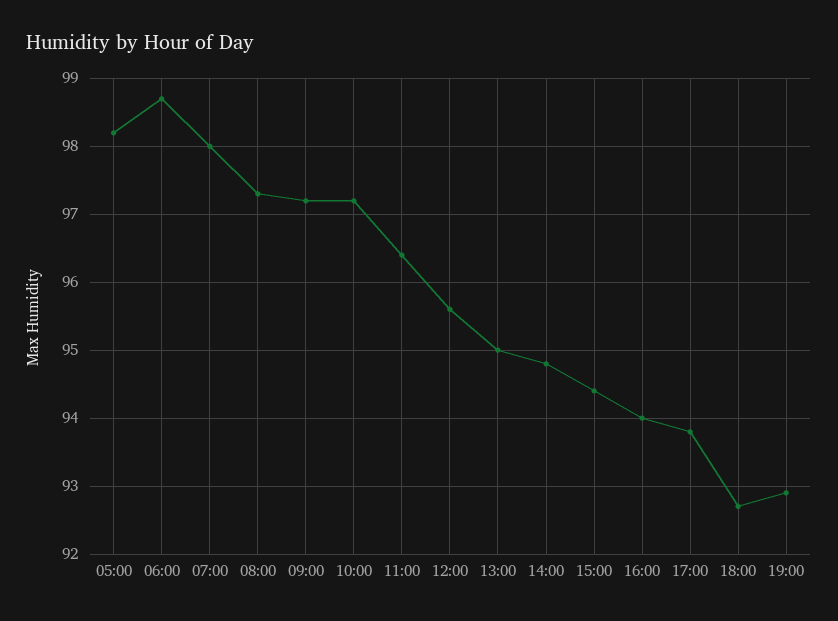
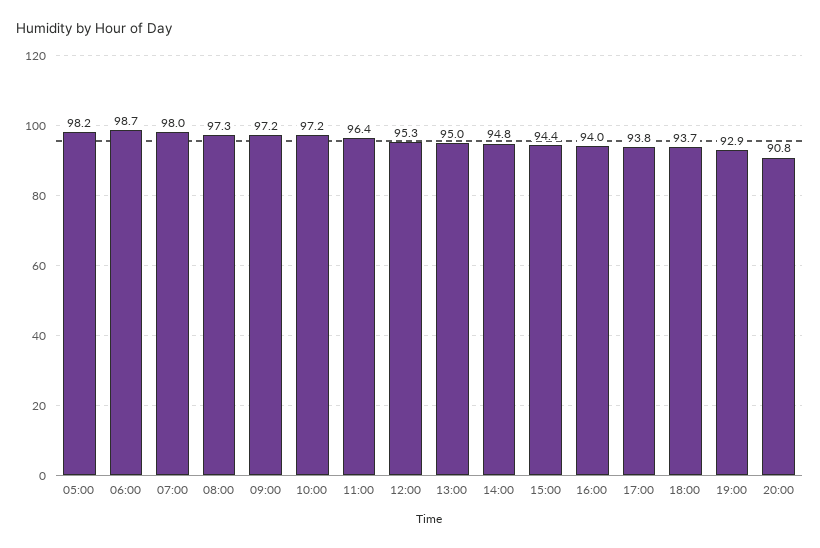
12:00: 95.6 -> 95.3
18:00: 92.7 -> 93.7
20:00: none -> 90.8

